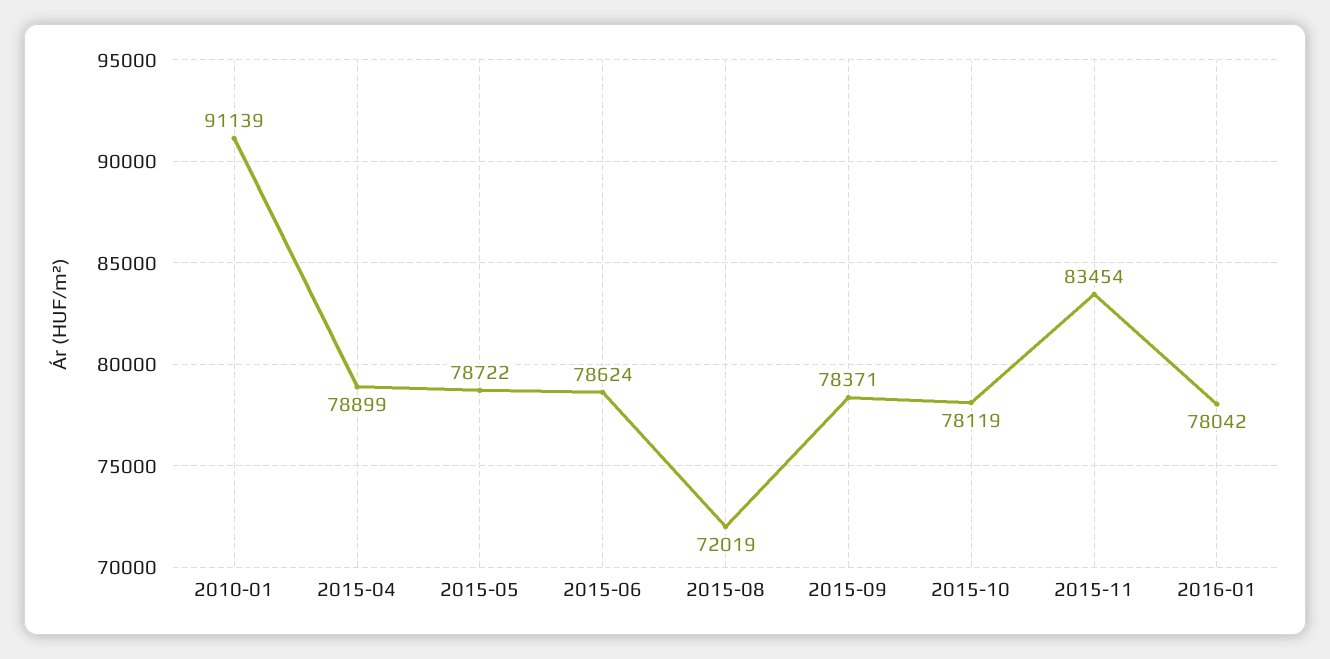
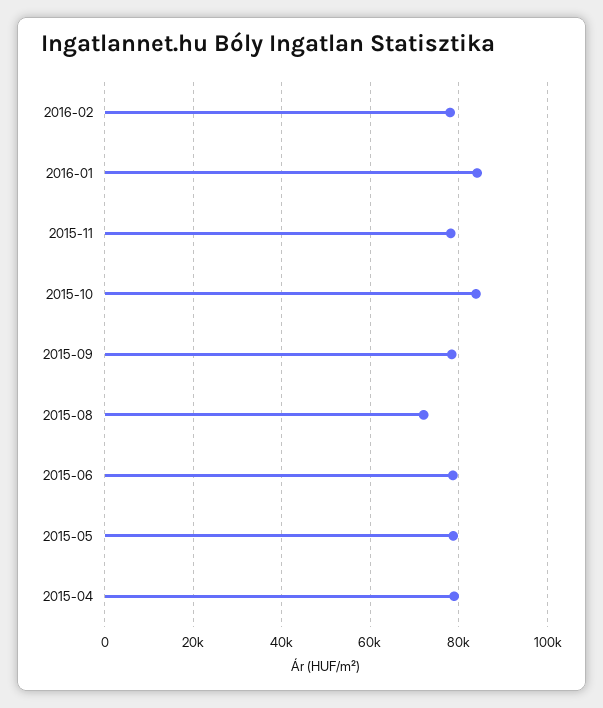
2010-01: 91139 -> none
2015-10: 78119 -> 84000
2015-11: 83454 -> 78000
2016-01: 78042 -> 84000
2016-02: none -> 78000

